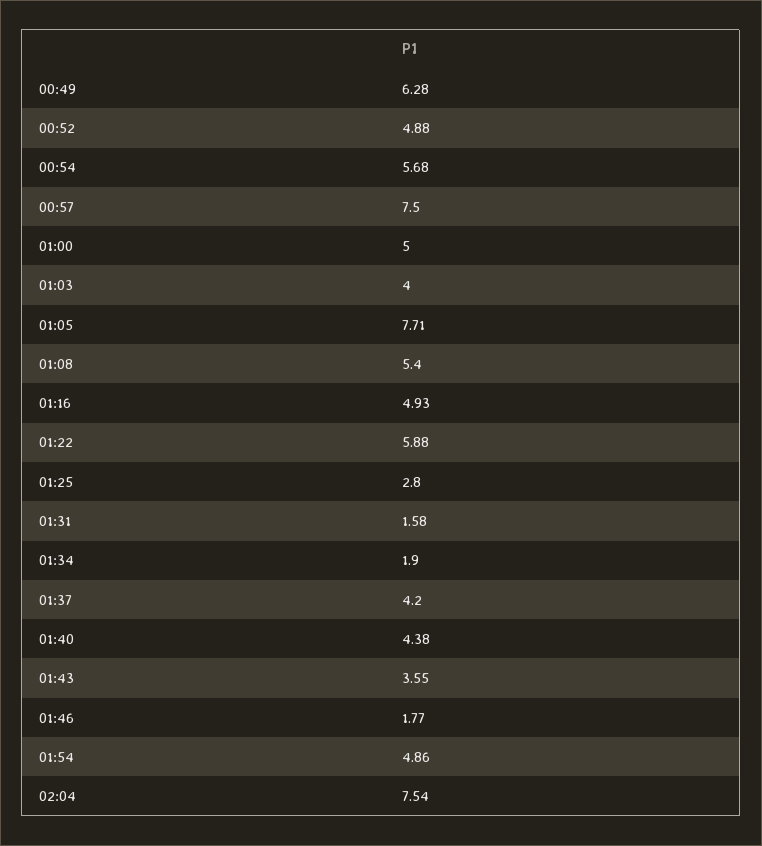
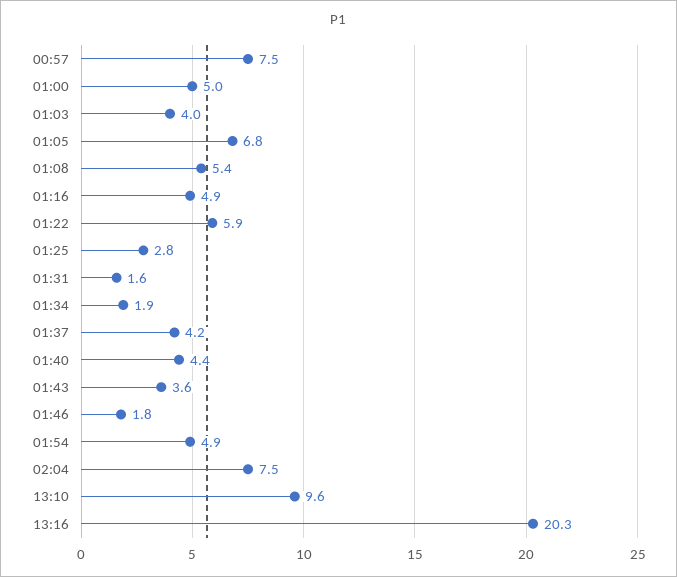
00:49: 6.28 -> none
00:52: 4.88 -> none
00:54: 5.68 -> none
01:05: 7.71 -> 6.8
13:10: none -> 9.6
13:16: none -> 20.3

